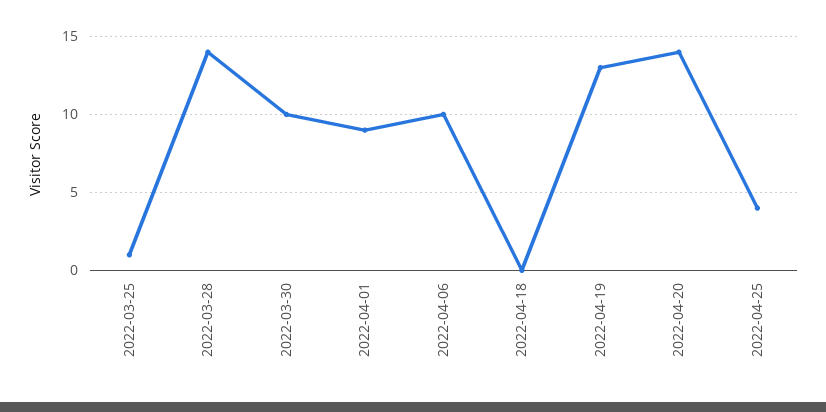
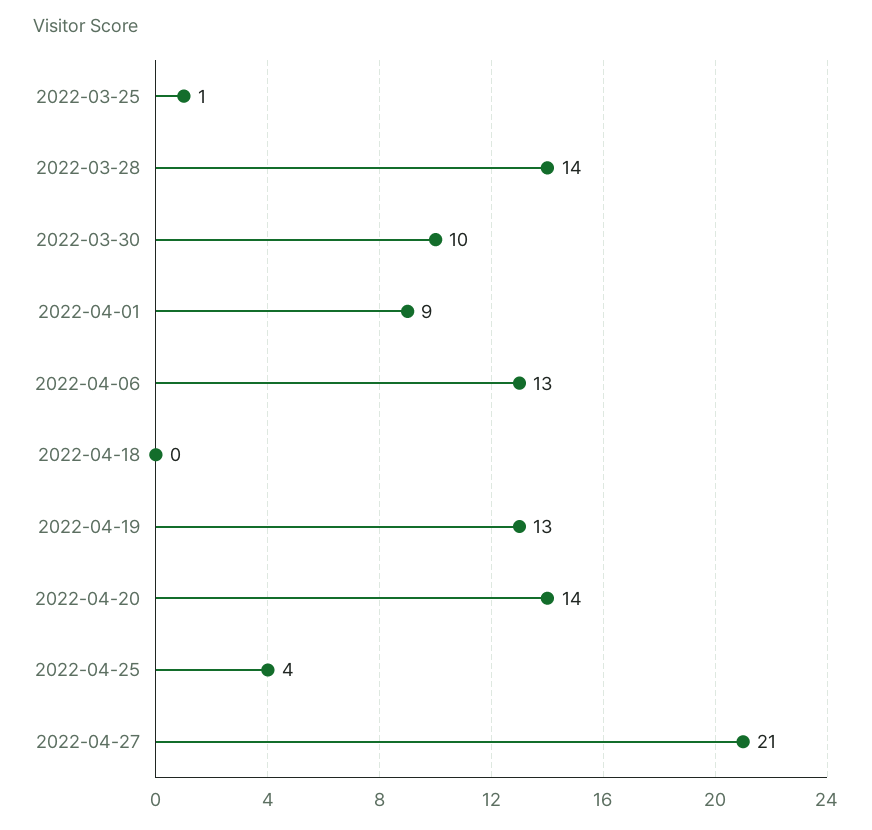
2022-04-06: 10 -> 13
2022-04-27: none -> 21

